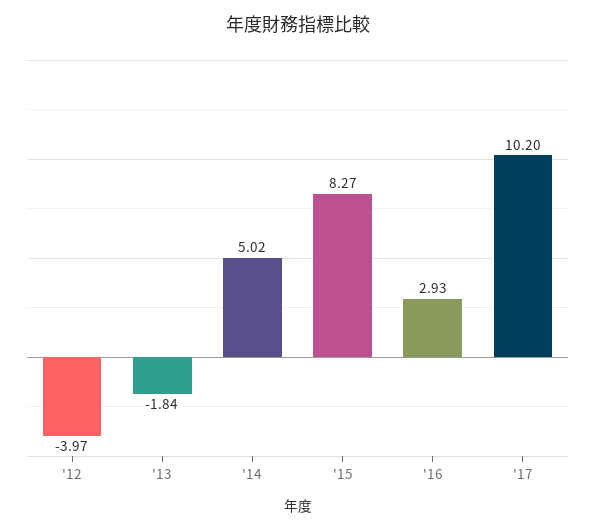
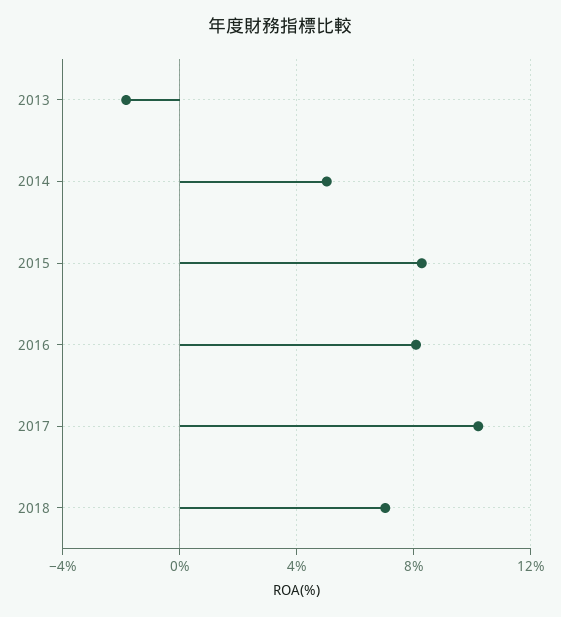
'12: -3.97 -> none
'16: 2.93 -> 8
2018: none -> 7

